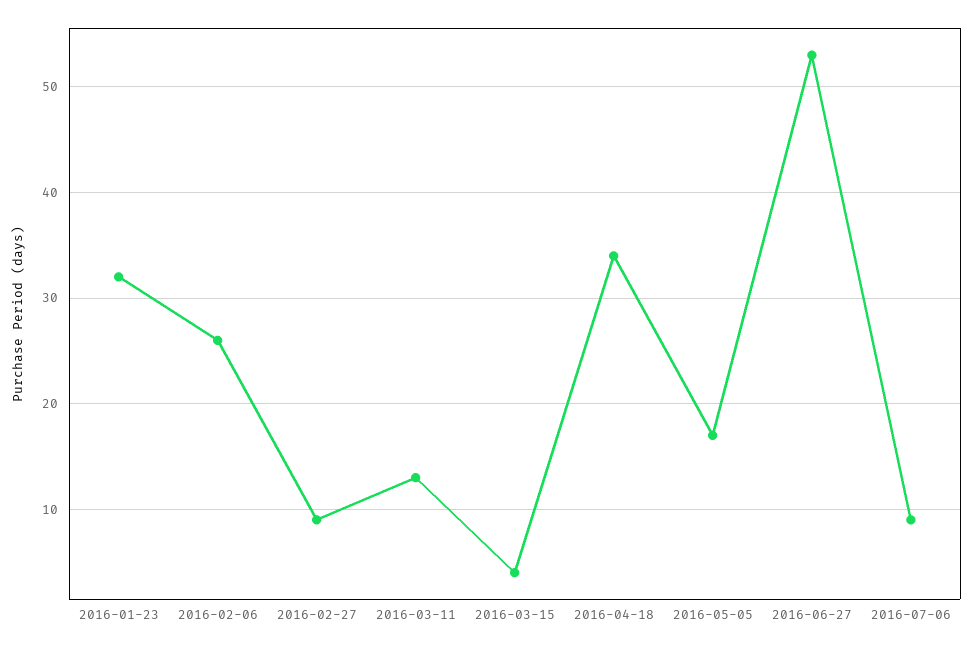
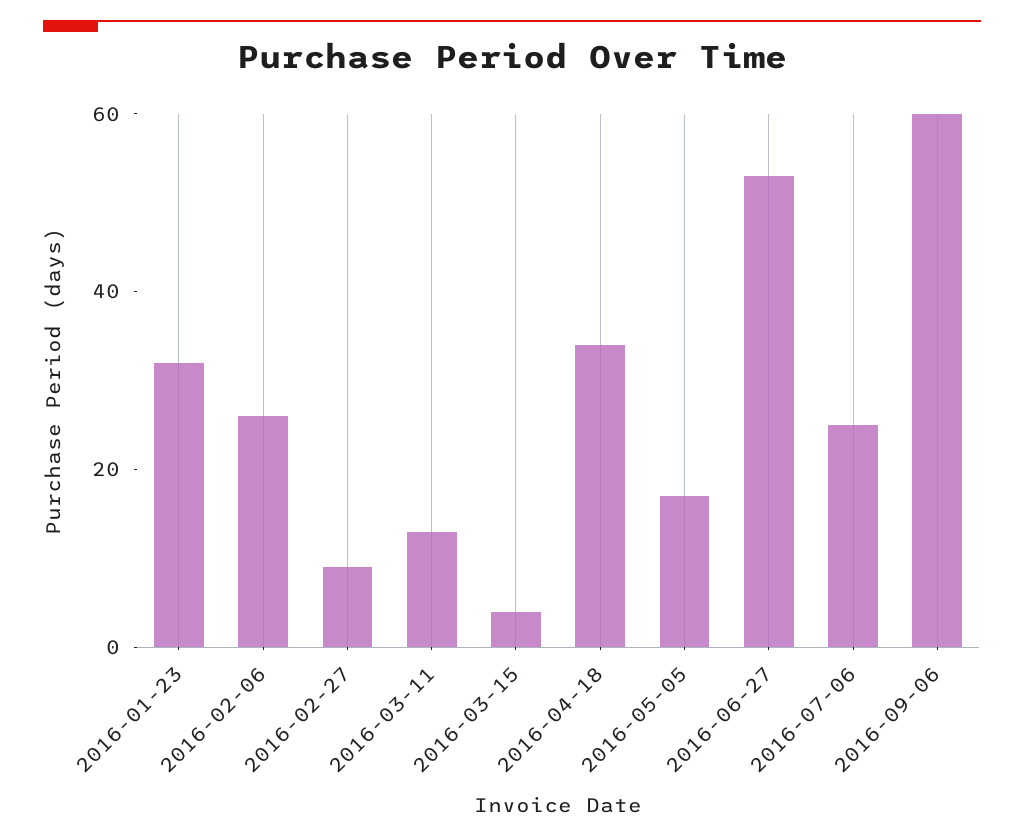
2016-07-06: 9 -> 25
2016-09-06: none -> 60

